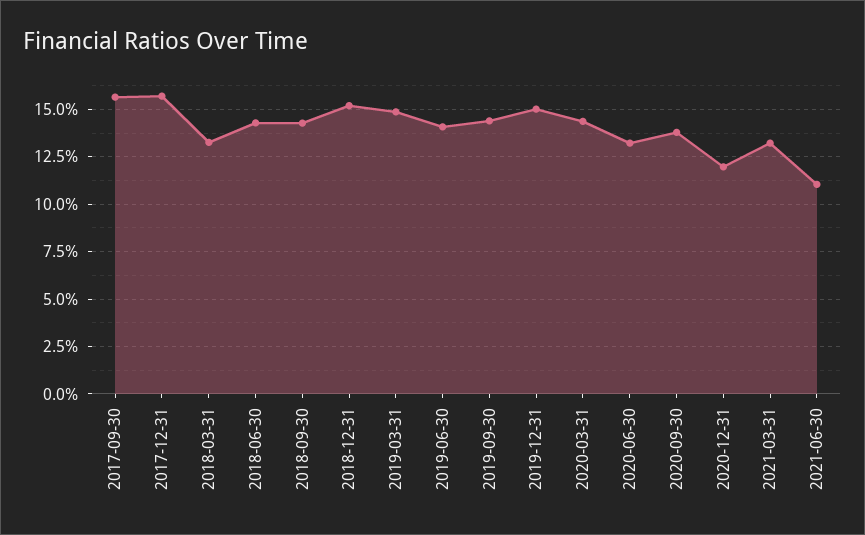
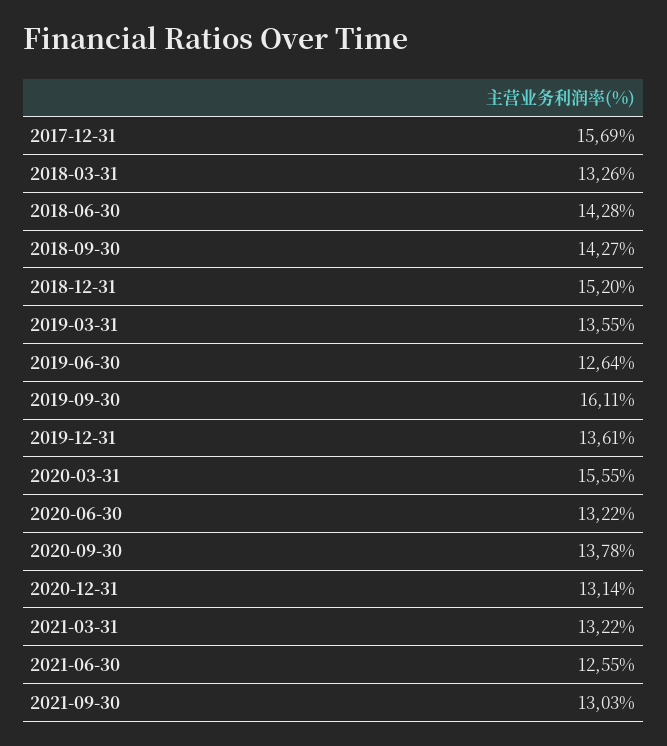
2017-09-30: 15.5 -> none
2019-03-31: 15 -> 13.55
2019-06-30: 14 -> 12.64
2019-09-30: 14.5 -> 16.11
2019-12-31: 15 -> 13.61
2020-03-31: 14.5 -> 15.55
2020-12-31: 12 -> 13.14
2021-06-30: 11 -> 12.55
2021-09-30: none -> 13.03

